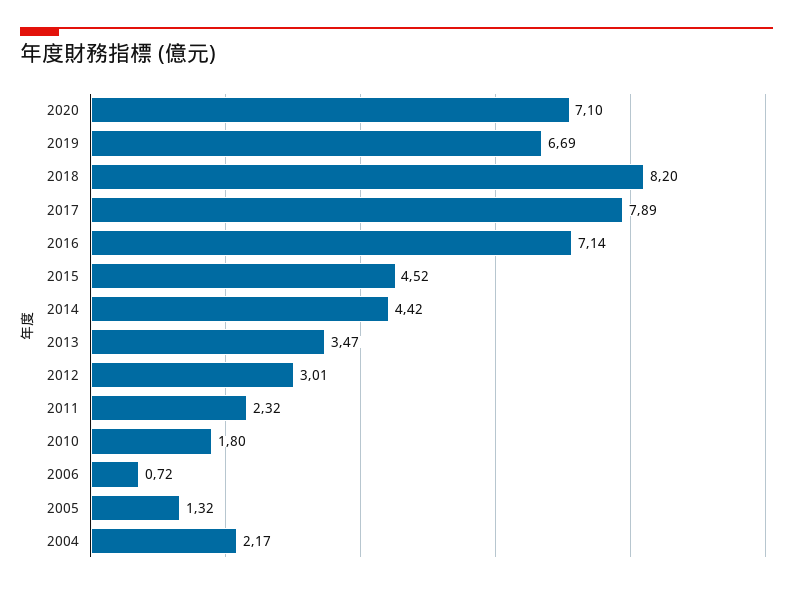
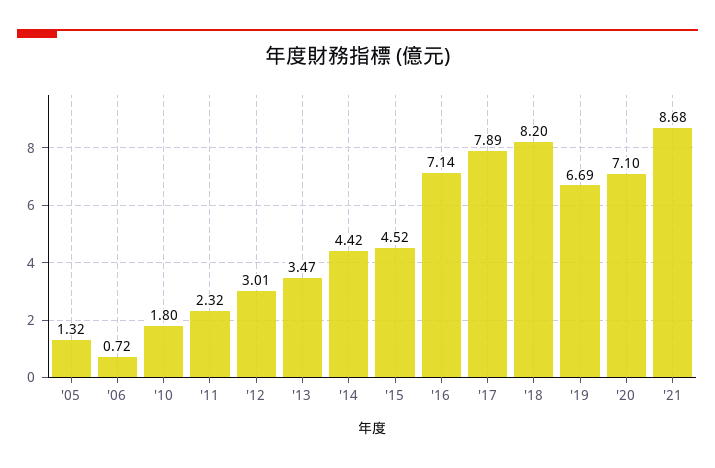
2004: 2.17 -> none
'21: none -> 8.68

